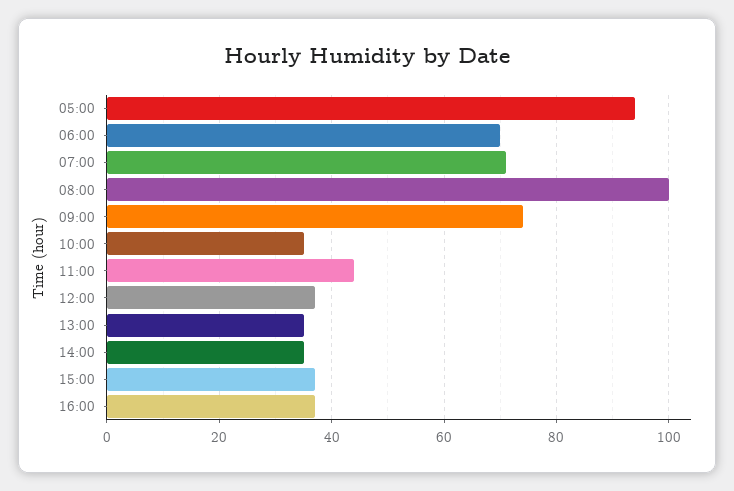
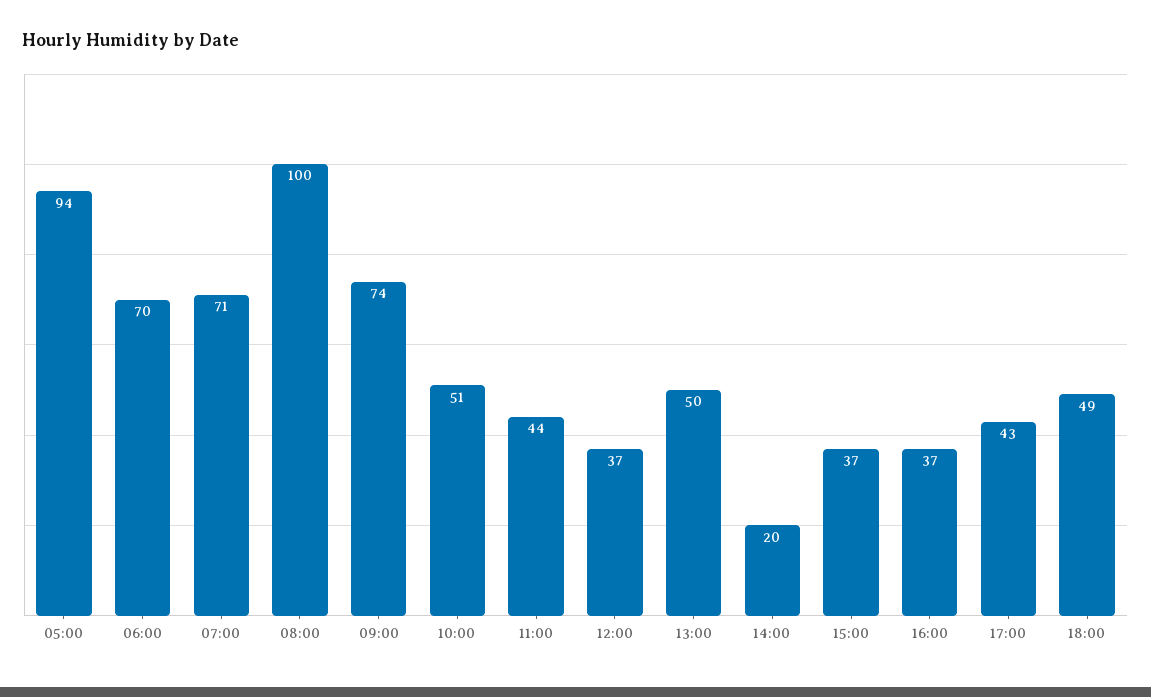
10:00: 35 -> 51
13:00: 35 -> 50
14:00: 35 -> 20
17:00: none -> 43
18:00: none -> 49

